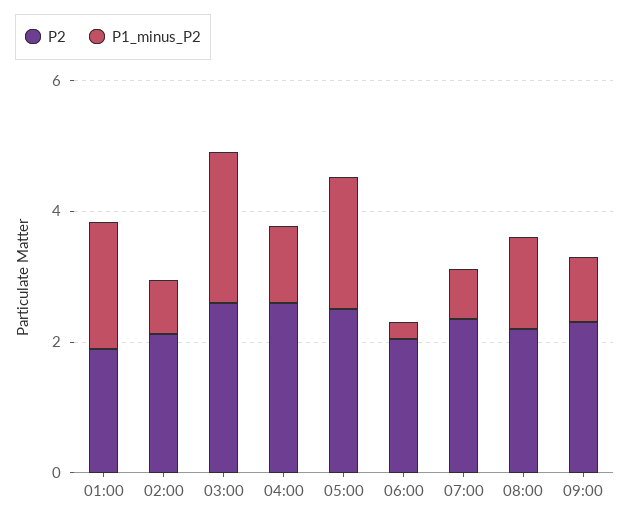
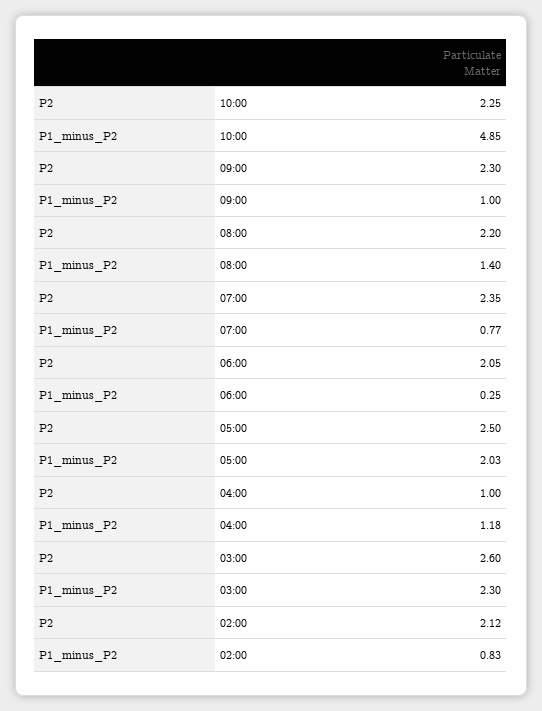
P2, 01:00: 2 -> none
P1_minus_P2, 01:00: 2 -> none
P2, 04:00: 2.5 -> 1
P2, 10:00: none -> 2.25
P1_minus_P2, 10:00: none -> 4.85

